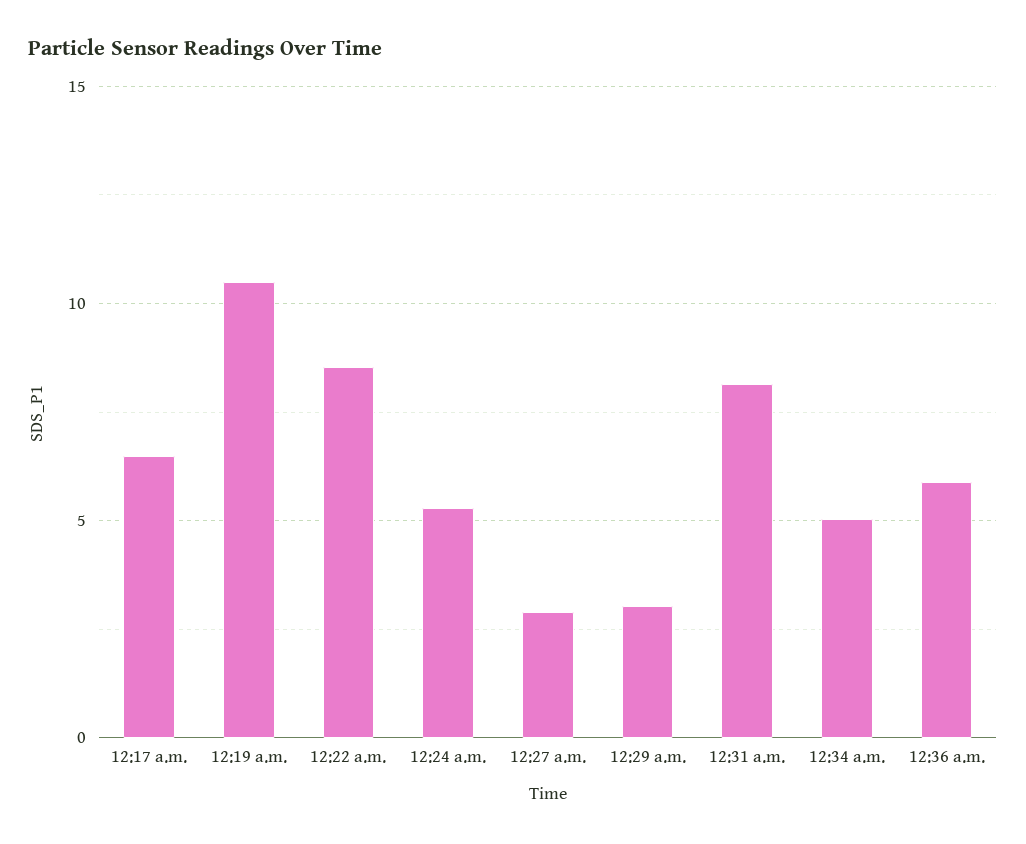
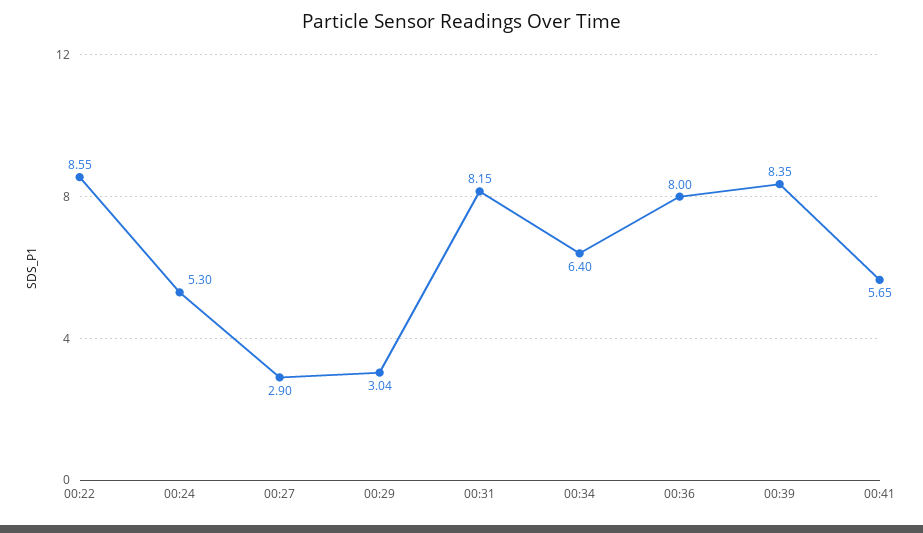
12:17 a.m.: 6.5 -> none
12:19 a.m.: 10.5 -> none
12:34 a.m.: 5 -> 6.4
12:36 a.m.: 6 -> 8
00:39: none -> 8.35
00:41: none -> 5.65

